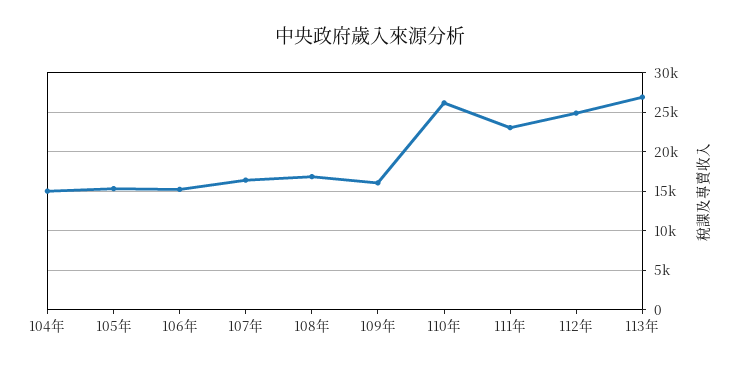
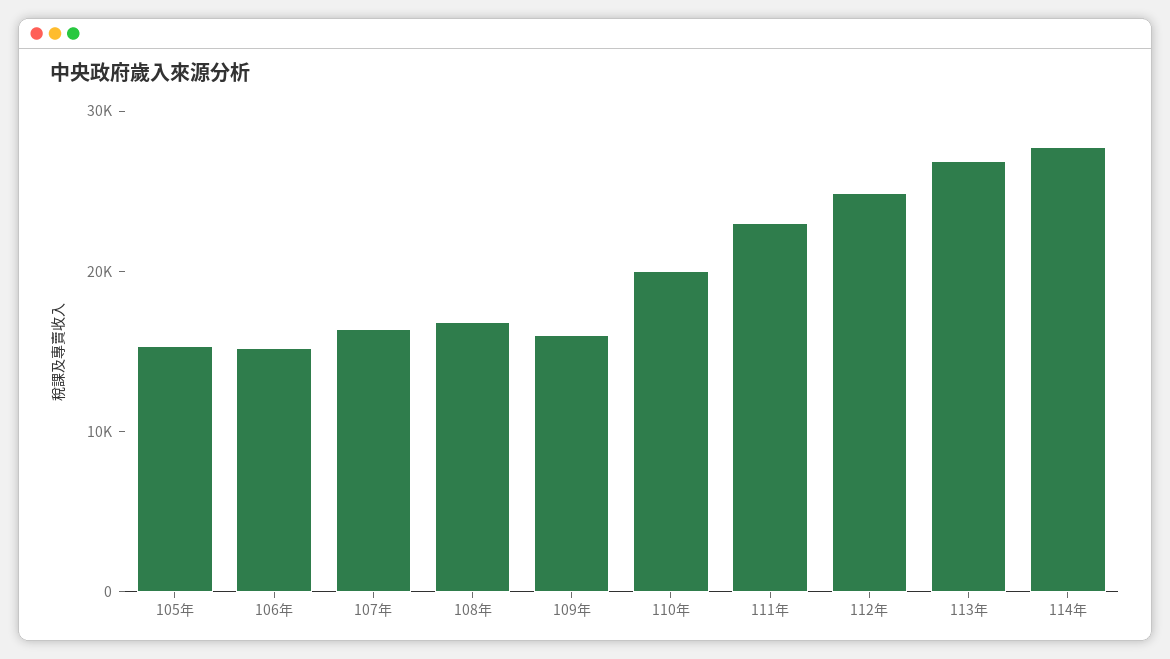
104年: 15000 -> none
110年: 26000 -> 20000
114年: none -> 28000

